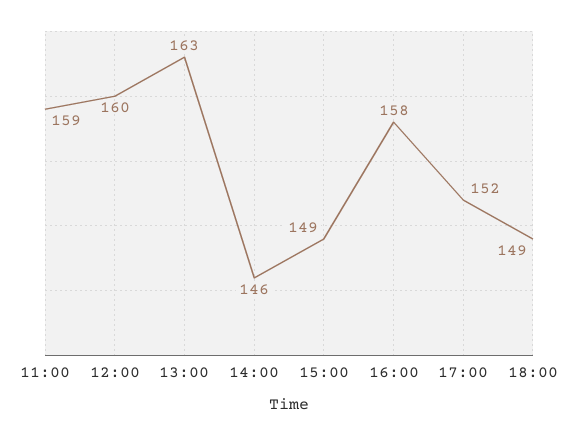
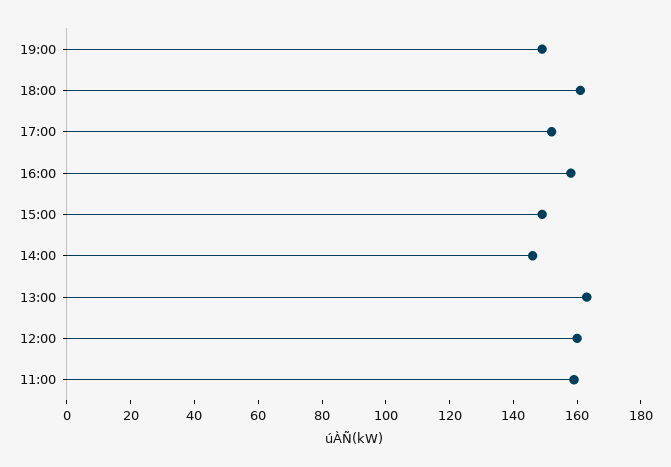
18:00: 149 -> 160
19:00: none -> 150

